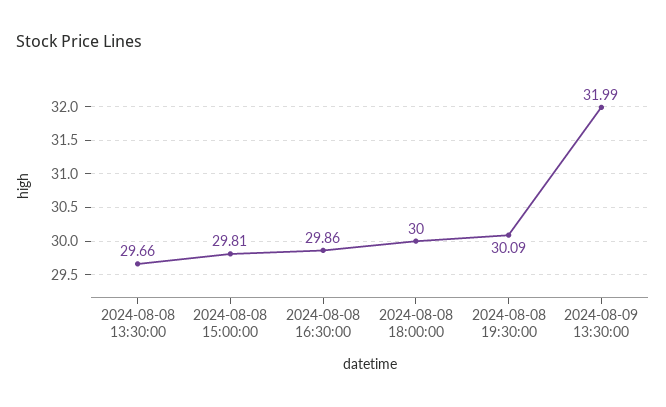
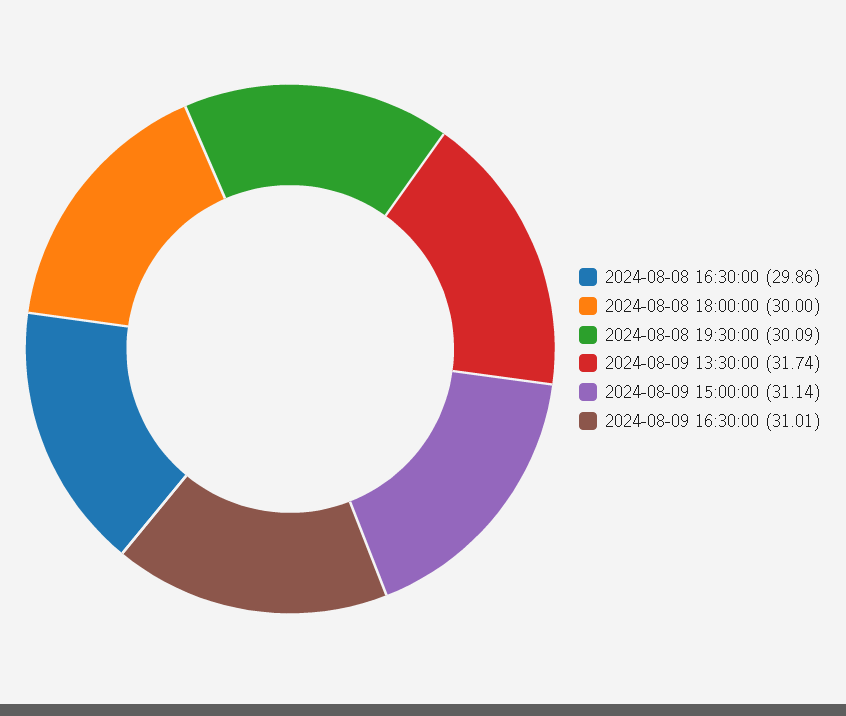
2024-08-08 13:30:00: 29.66 -> none
2024-08-08 15:00:00: 29.81 -> none
2024-08-09 13:30:00: 31.99 -> 31.74
2024-08-09 15:00:00: none -> 31.14
2024-08-09 16:30:00: none -> 31.01

